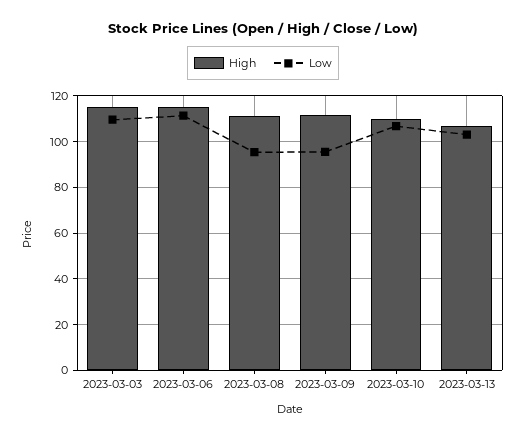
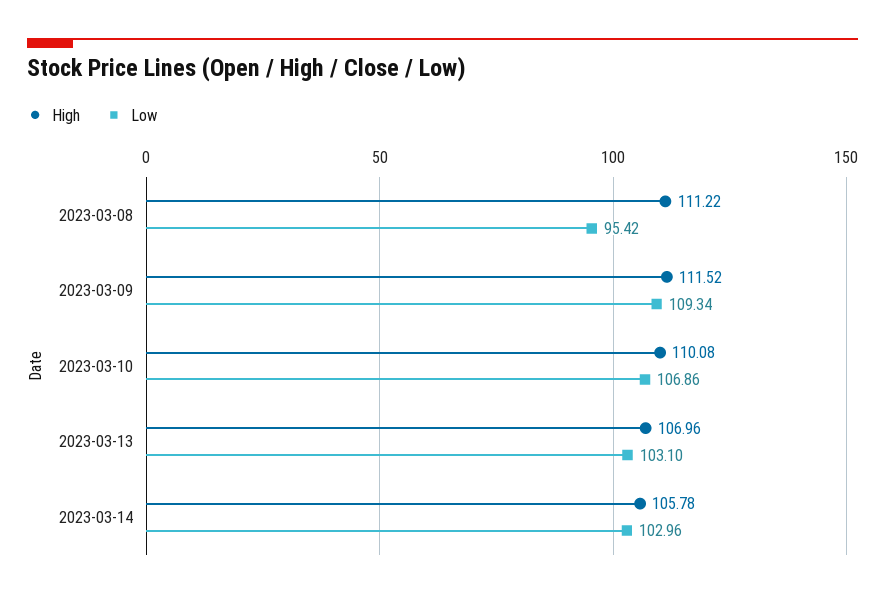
High, 2023-03-03: 115 -> none
Low, 2023-03-03: 110 -> none
High, 2023-03-06: 115 -> none
Low, 2023-03-06: 110 -> none
Low, 2023-03-09: 95 -> 109.34
High, 2023-03-14: none -> 105.78
Low, 2023-03-14: none -> 102.96

